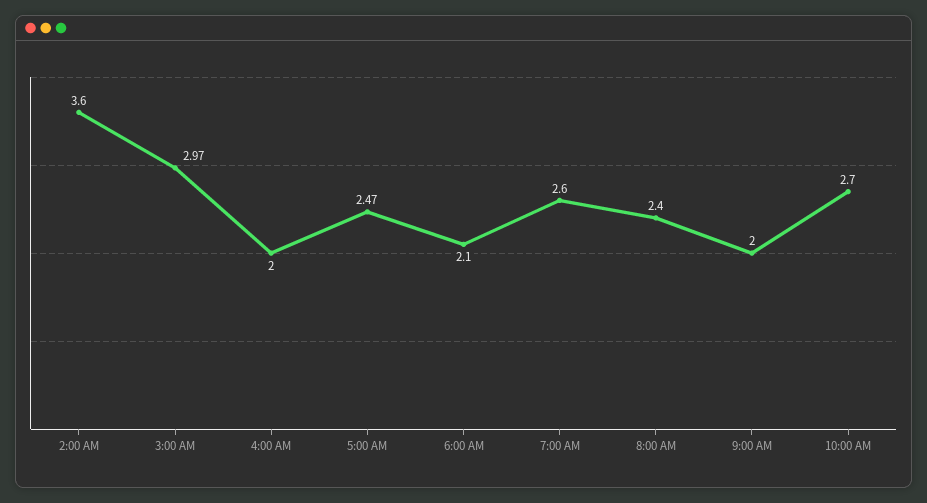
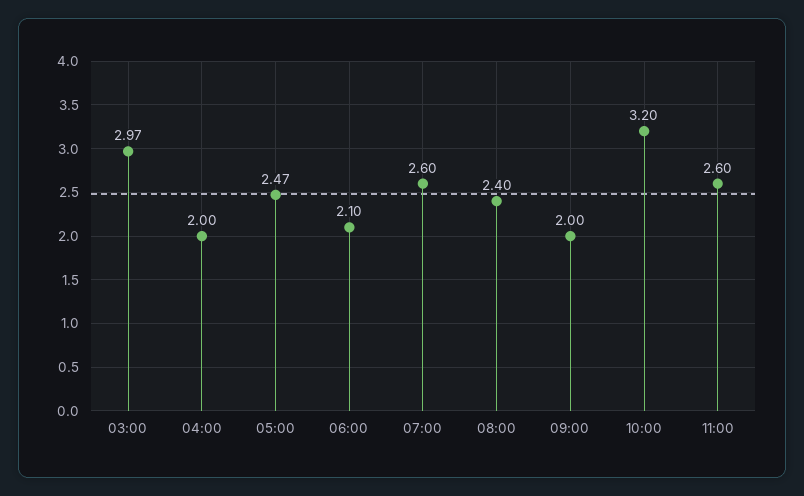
2:00 AM: 3.6 -> none
10:00 AM: 2.7 -> 3.2
11:00: none -> 2.6

